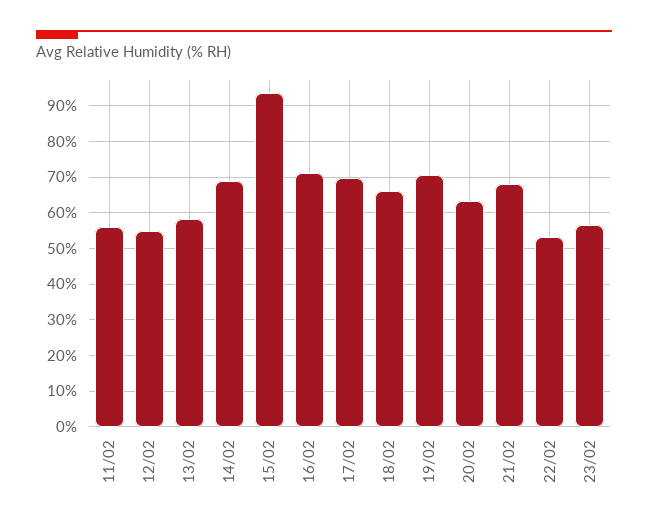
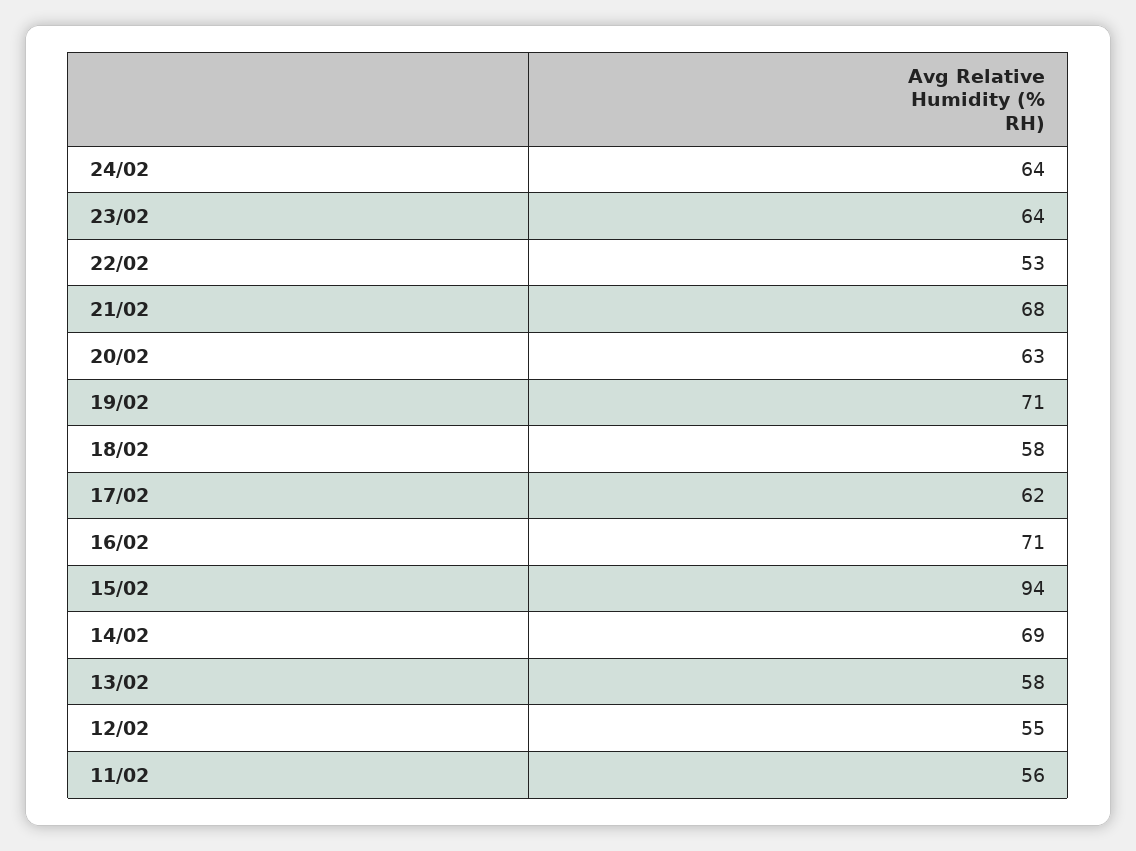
17/02: 70 -> 62
18/02: 66 -> 58
23/02: 56 -> 64
24/02: none -> 64

